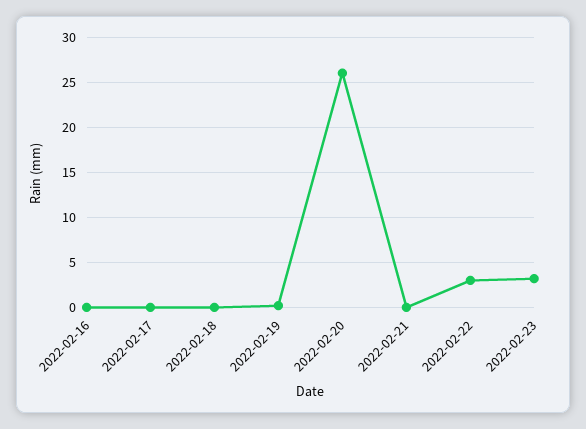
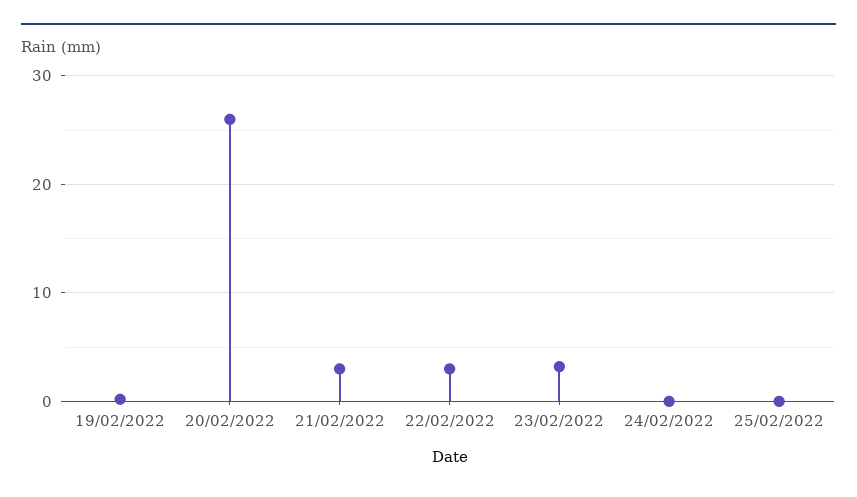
2022-02-16: 0 -> none
2022-02-17: 0 -> none
2022-02-18: 0 -> none
2022-02-21: 0 -> 3
24/02/2022: none -> 0
25/02/2022: none -> 0

